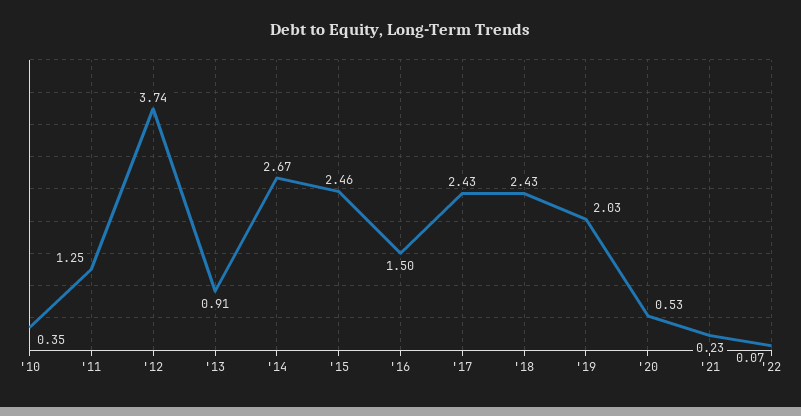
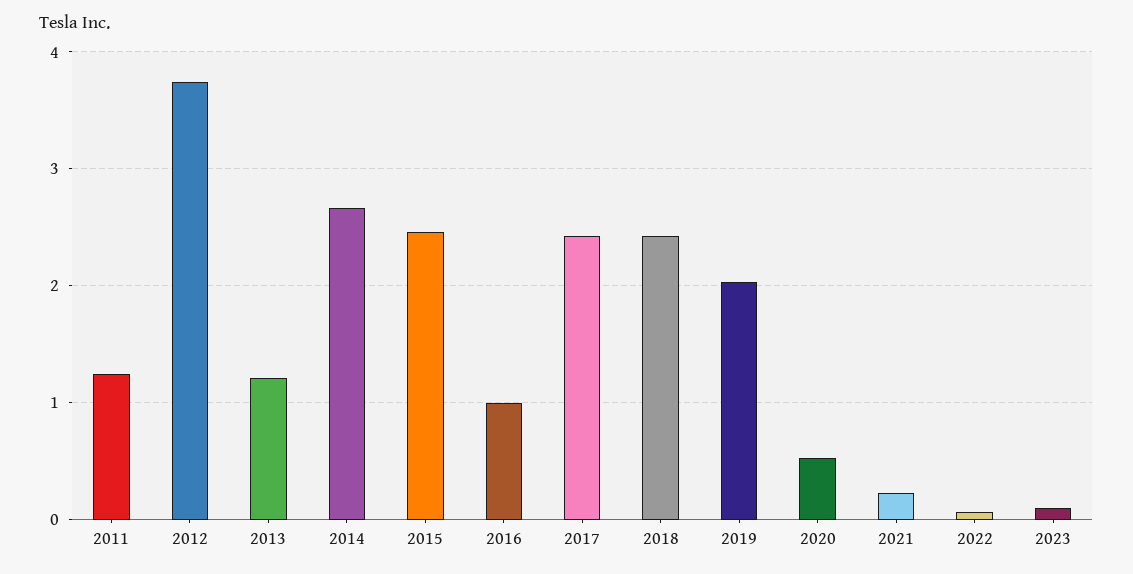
'10: 0.35 -> none
'13: 0.91 -> 1.2
'16: 1.5 -> 1
2023: none -> 0.1

